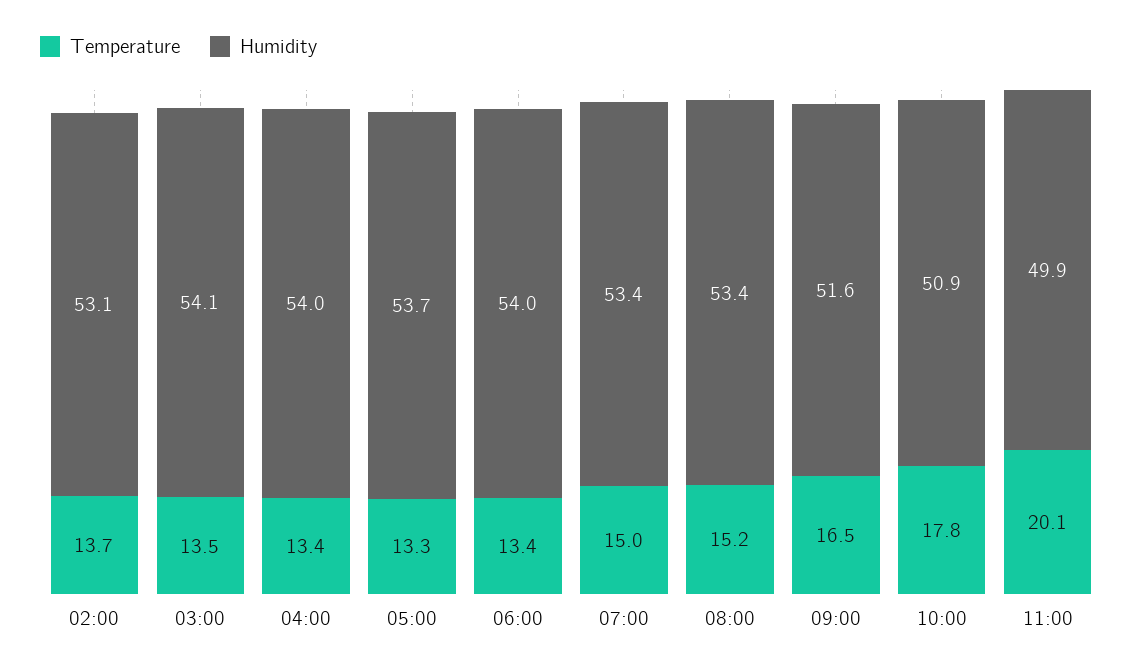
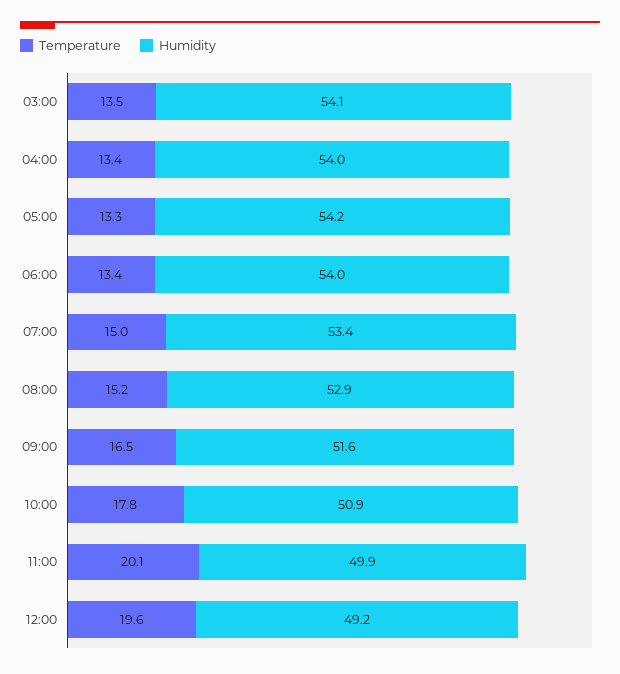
Temperature, 02:00: 13.7 -> none
Humidity, 02:00: 53.1 -> none
Humidity, 05:00: 53.7 -> 54.2
Humidity, 08:00: 53.4 -> 52.9
Temperature, 12:00: none -> 19.6
Humidity, 12:00: none -> 49.2

